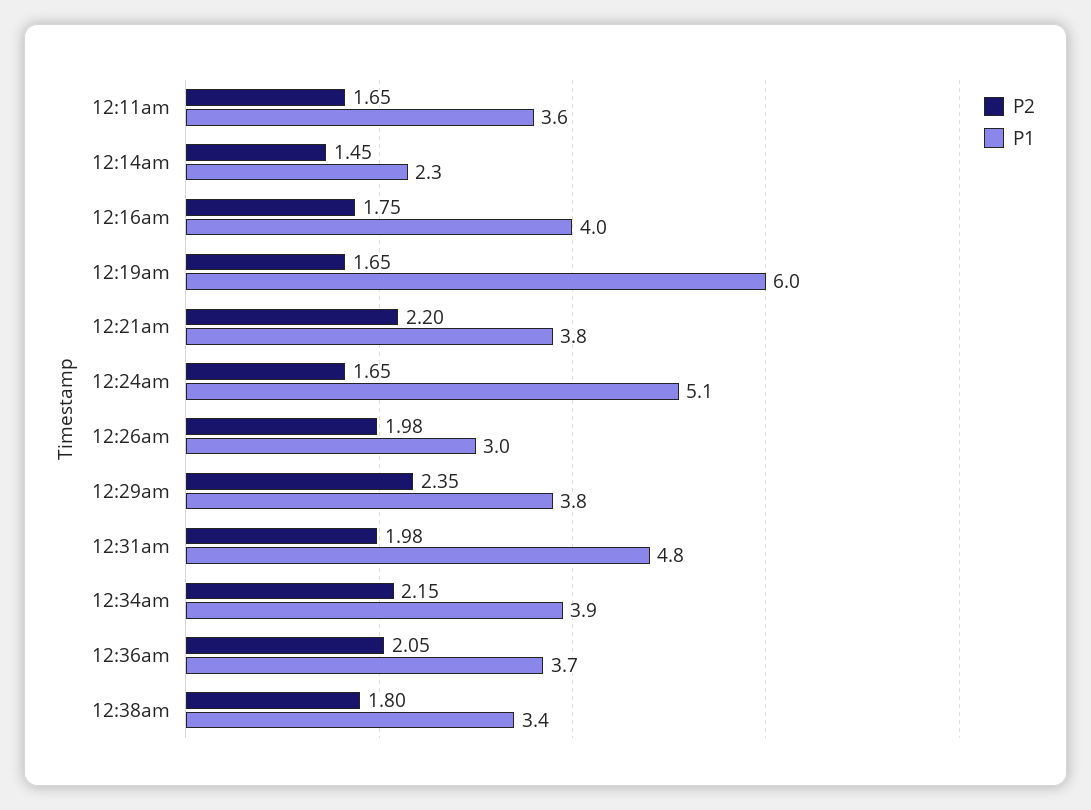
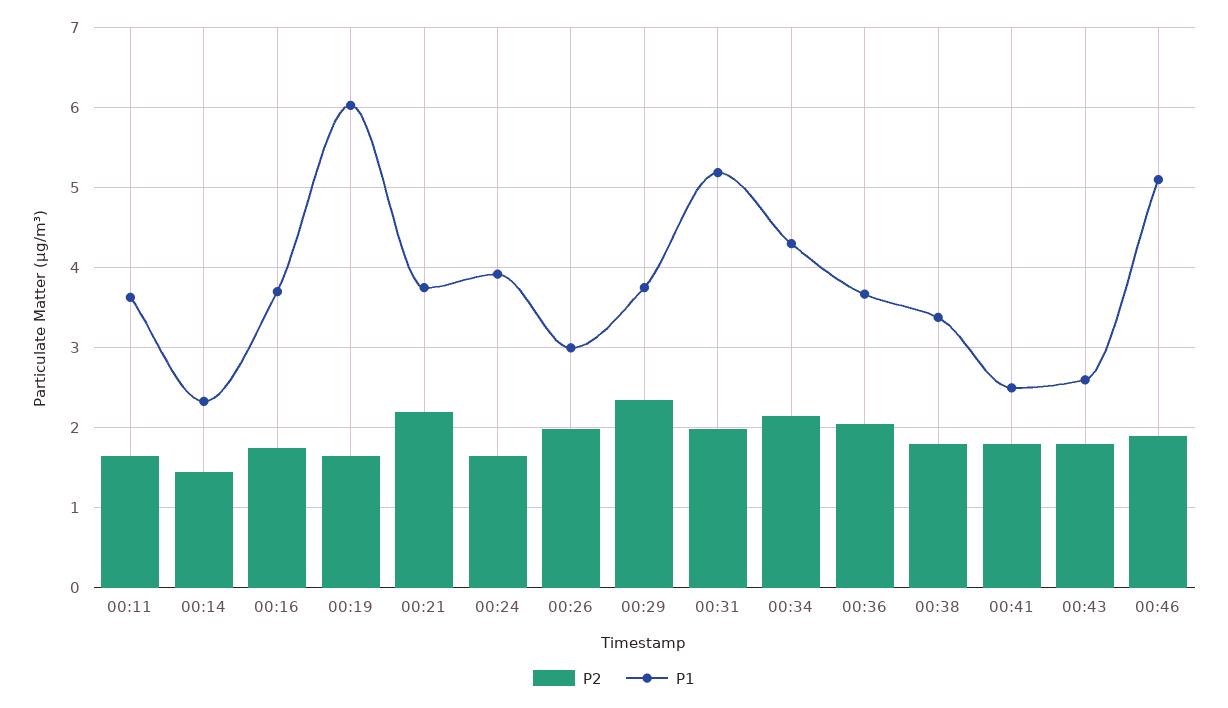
P1, 12:16am: 4 -> 3.7
P1, 12:24am: 5.1 -> 3.9
P1, 12:31am: 4.8 -> 5.2
P1, 12:34am: 3.9 -> 4.3
P2, 00:41: none -> 1.8
P1, 00:41: none -> 2.5
P2, 00:43: none -> 1.8
P1, 00:43: none -> 2.6
P2, 00:46: none -> 1.9
P1, 00:46: none -> 5.1

